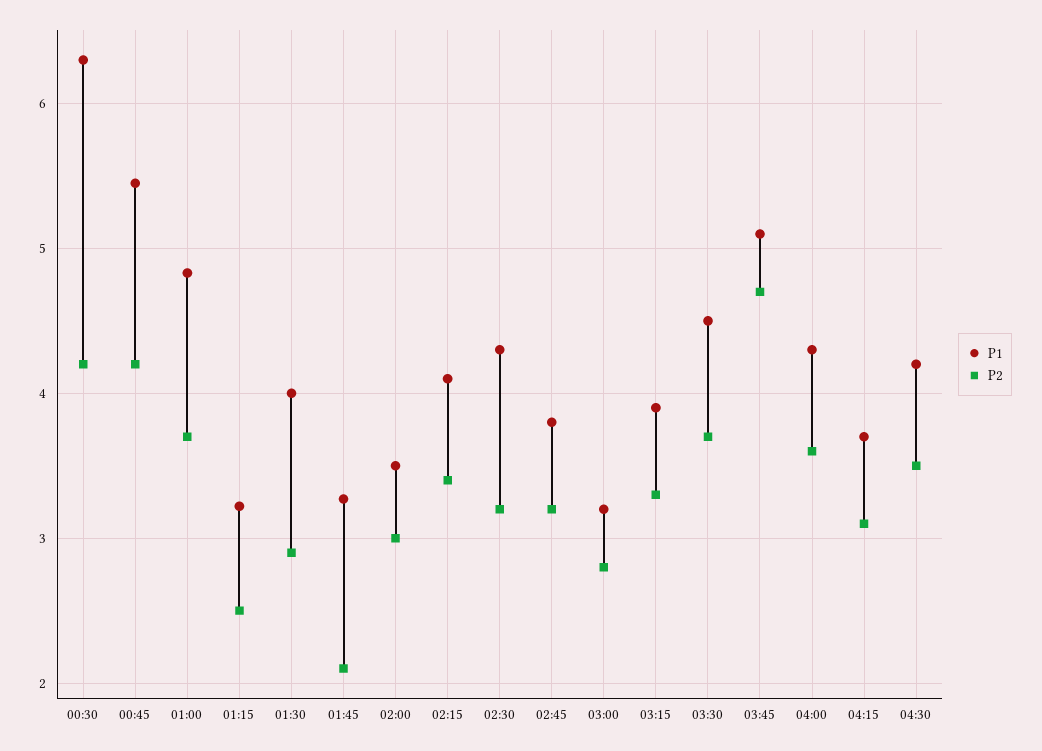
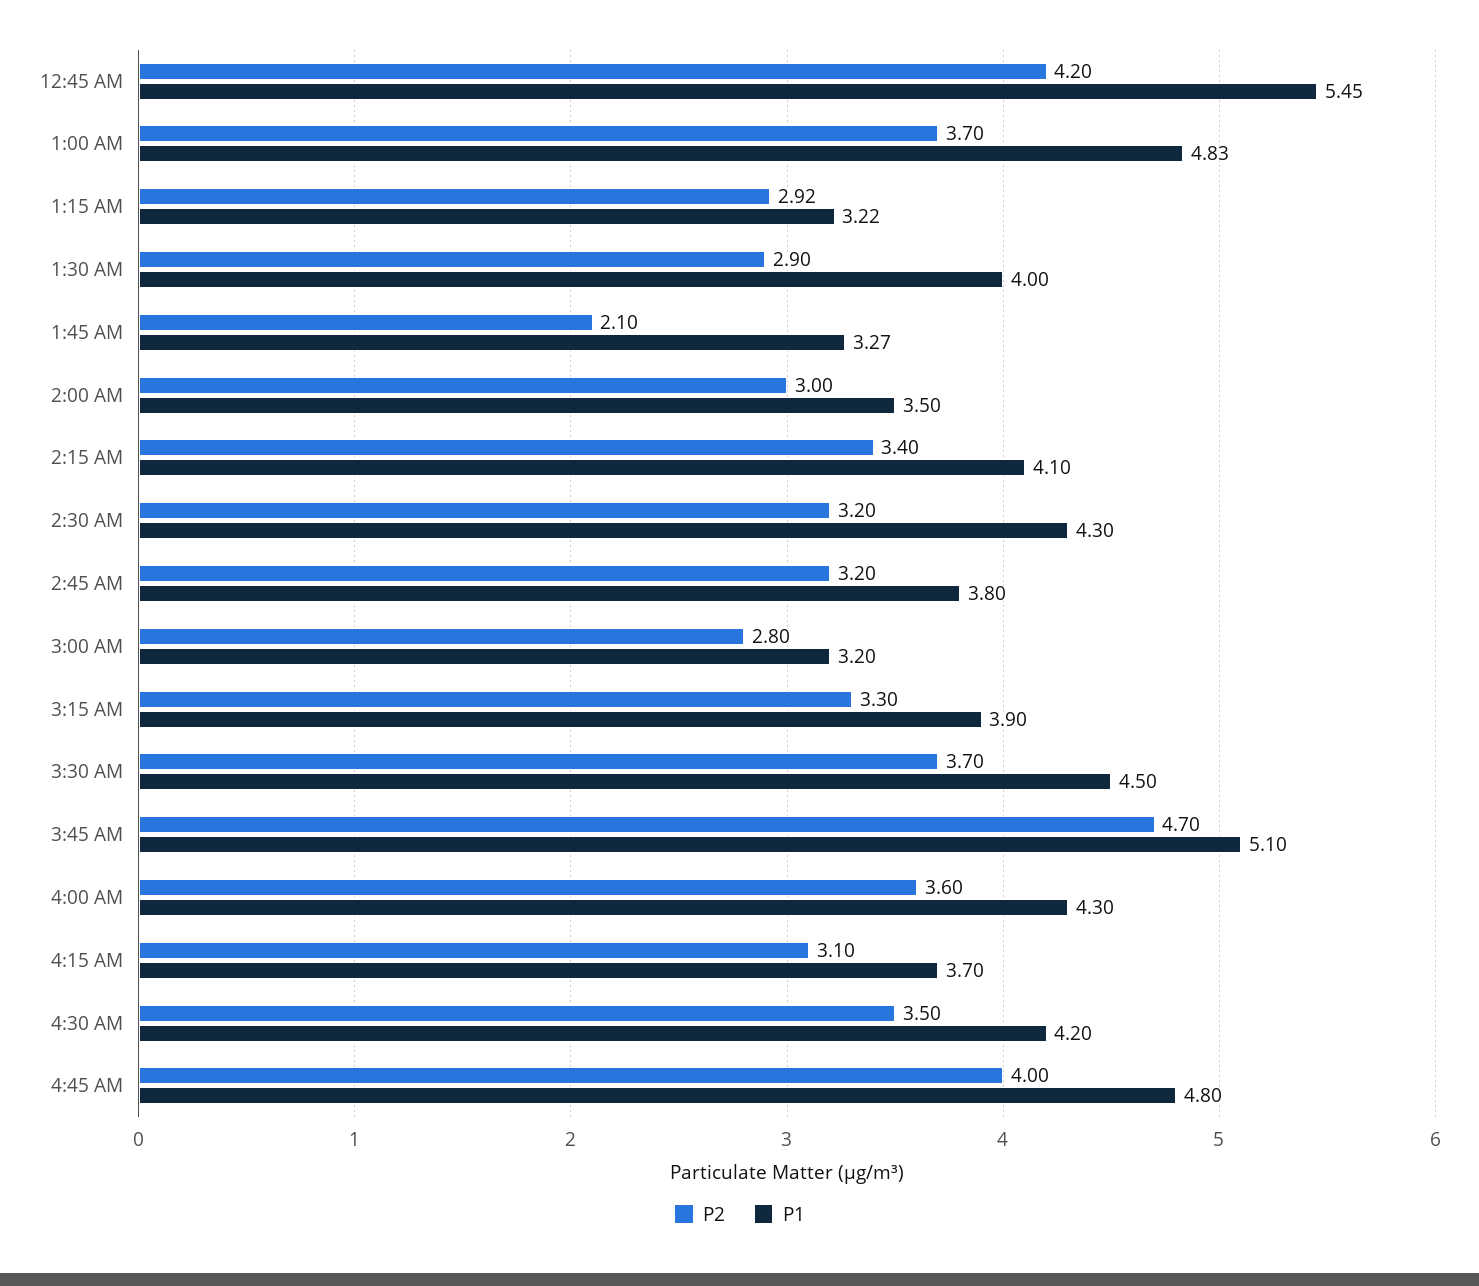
P1, 00:30: 6.3 -> none
P2, 00:30: 4.2 -> none
P2, 01:15: 2.5 -> 2.92
P2, 4:45 AM: none -> 4
P1, 4:45 AM: none -> 4.8

